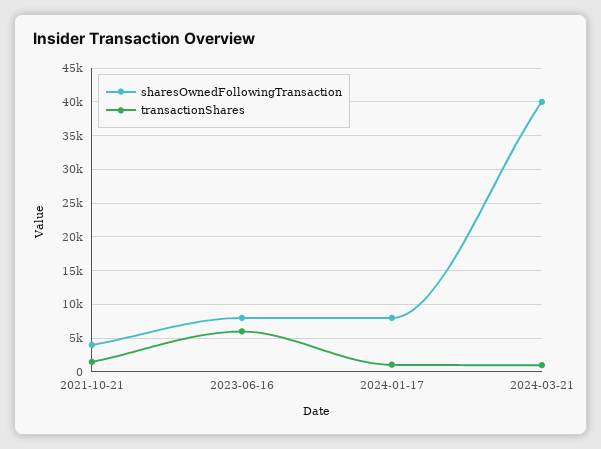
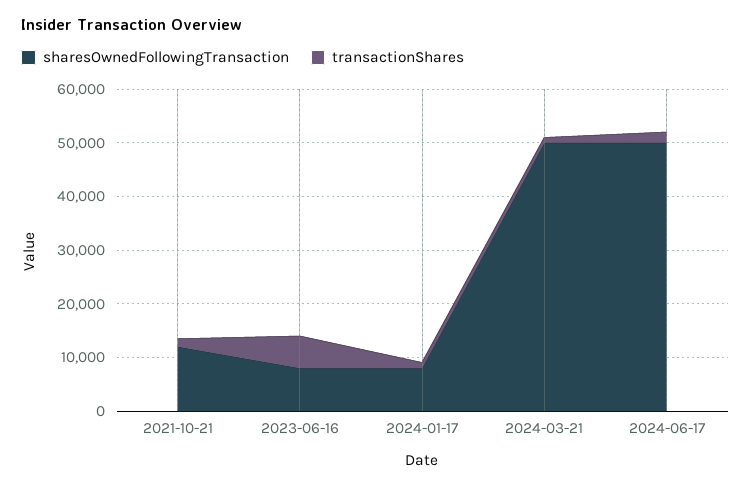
sharesOwnedFollowingTransaction, 2021-10-21: 4000 -> 12000
sharesOwnedFollowingTransaction, 2024-03-21: 40000 -> 50000
sharesOwnedFollowingTransaction, 2024-06-17: none -> 50000
transactionShares, 2024-06-17: none -> 2000

